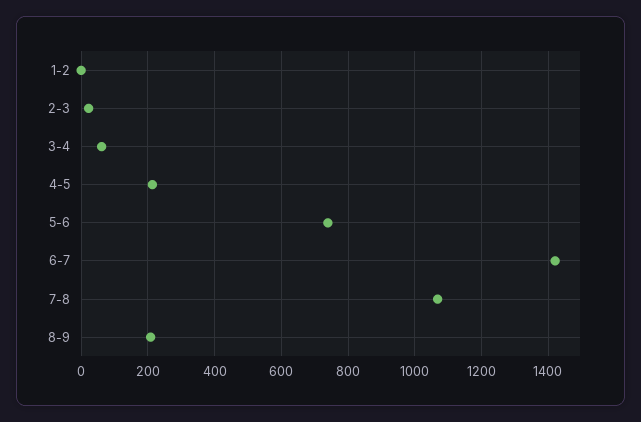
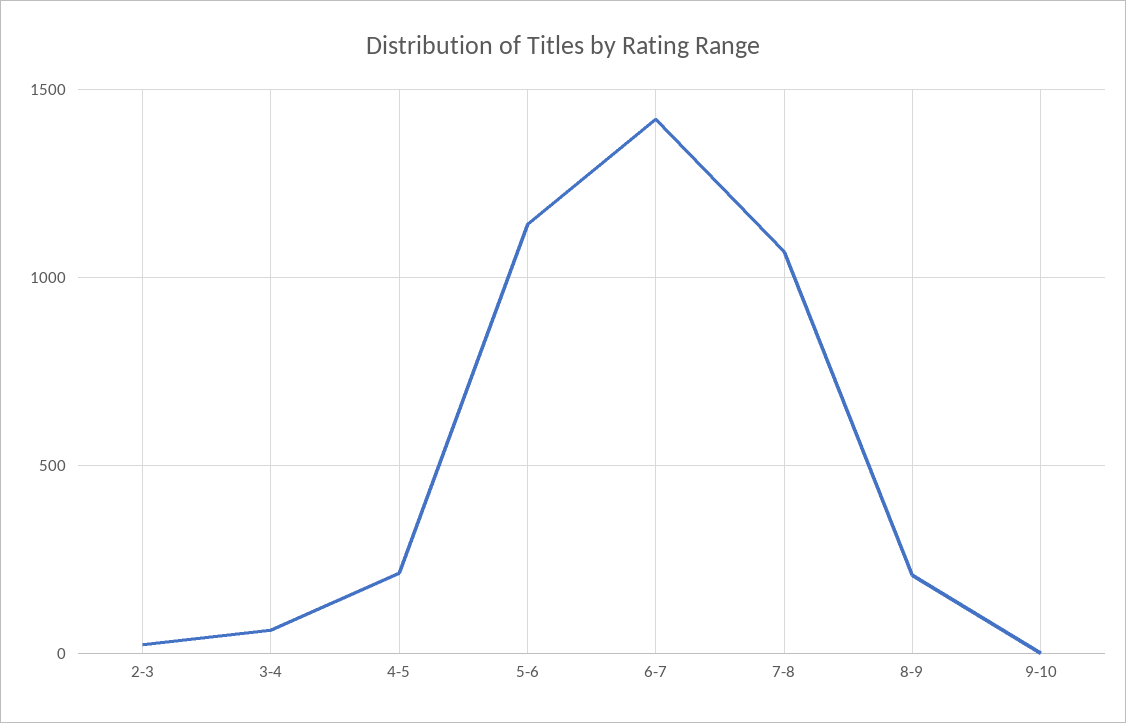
1-2: 0 -> none
5-6: 740 -> 1150
9-10: none -> 0

